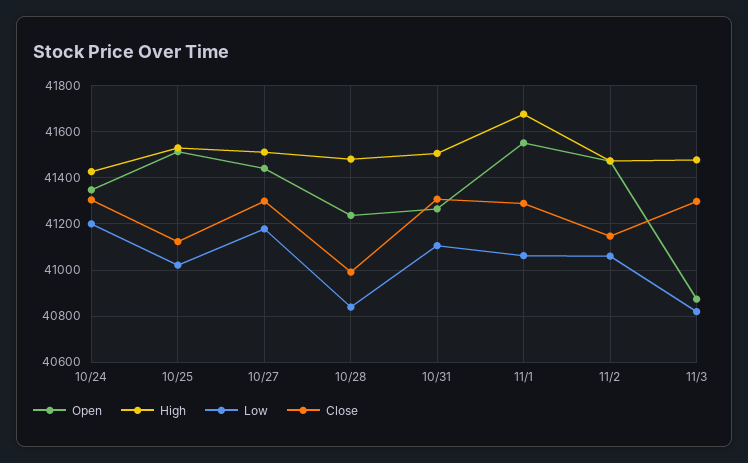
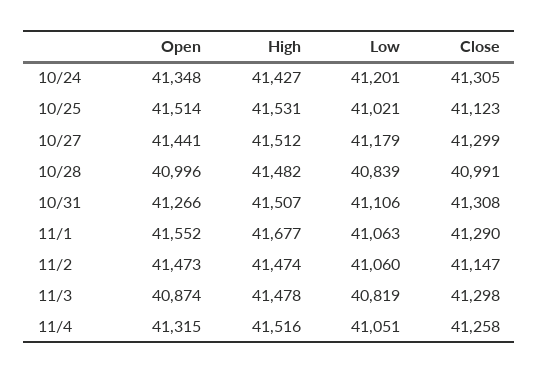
Open, 10/28: 41250 -> 40996
Open, 11/4: none -> 41315
High, 11/4: none -> 41516
Low, 11/4: none -> 41051
Close, 11/4: none -> 41258

